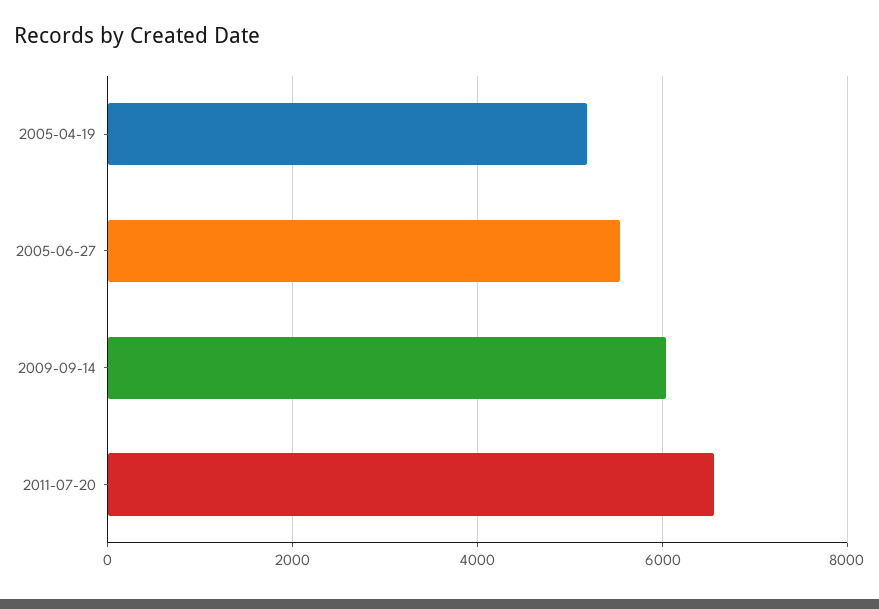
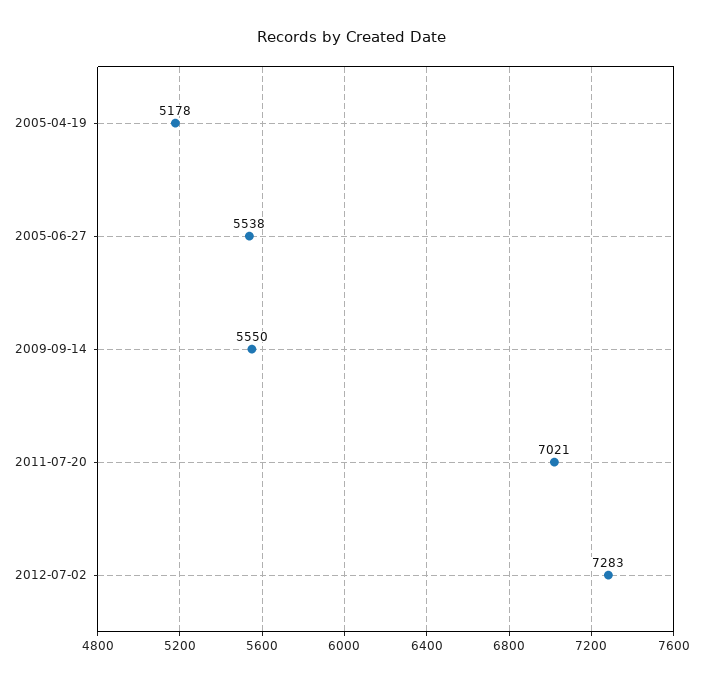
2009-09-14: 6000 -> 5550
2011-07-20: 6600 -> 7021
2012-07-02: none -> 7283

